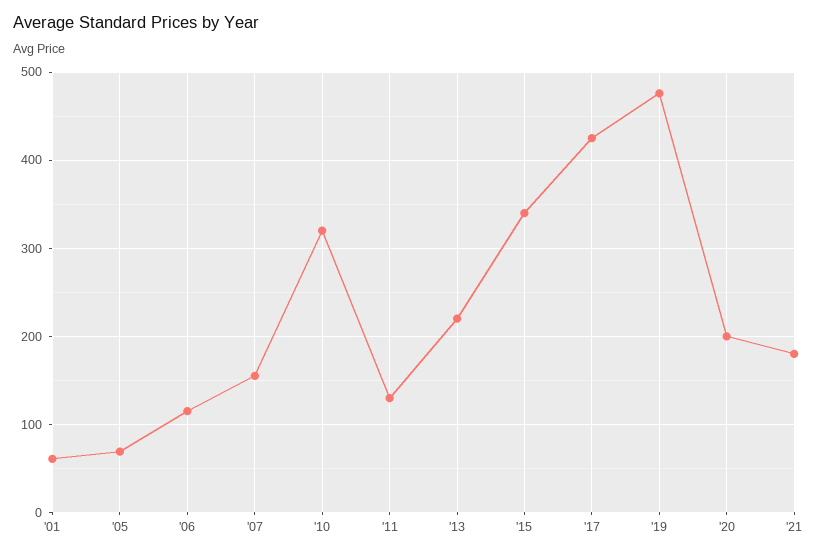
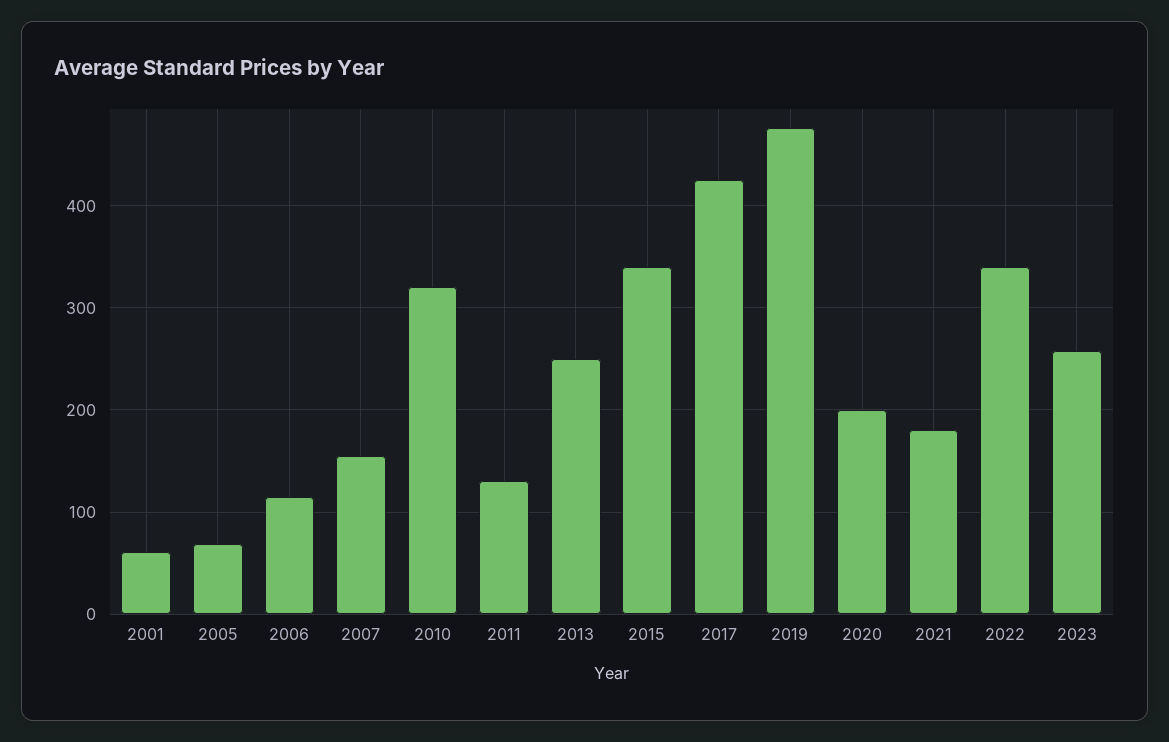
'13: 220 -> 250
2022: none -> 340
2023: none -> 260

